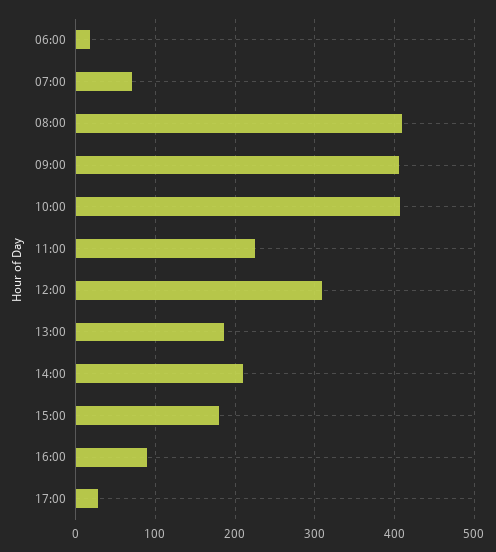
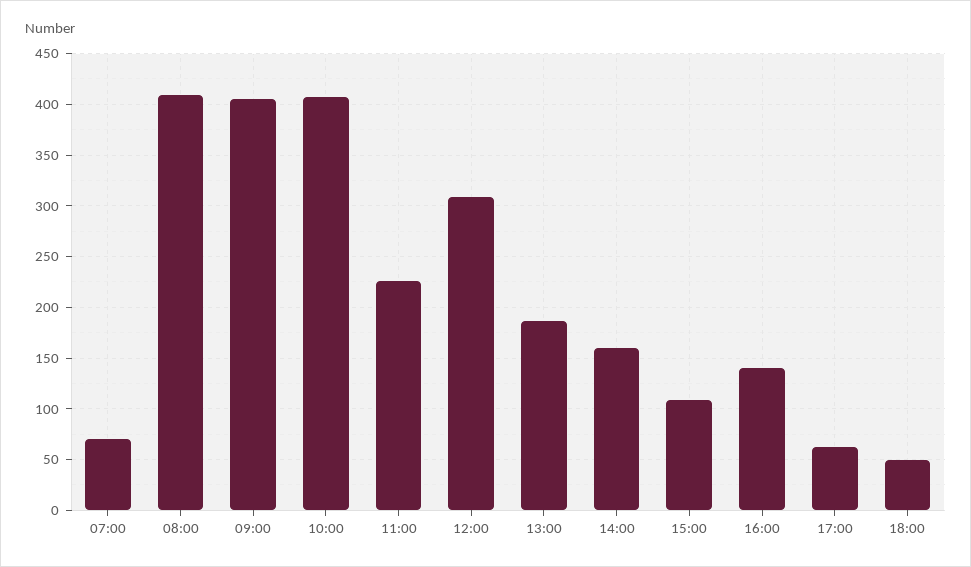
06:00: 20 -> none
14:00: 210 -> 160
15:00: 180 -> 110
16:00: 90 -> 140
17:00: 30 -> 60
18:00: none -> 50

